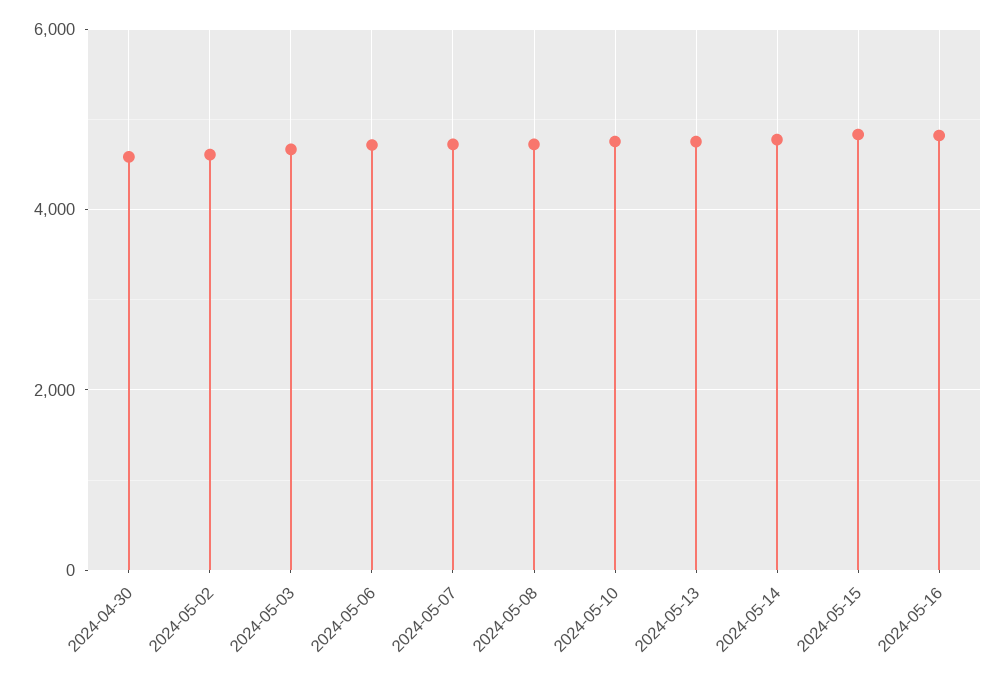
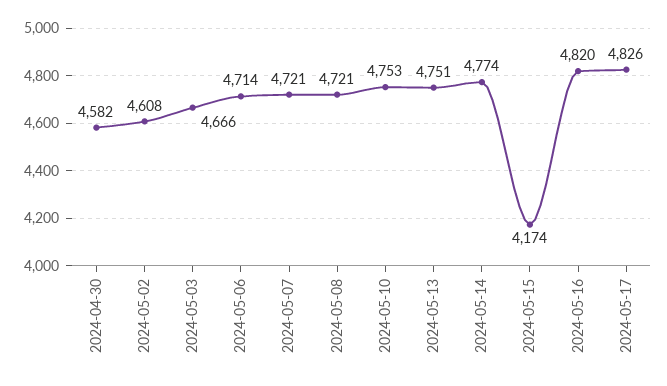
2024-05-15: 4800 -> 4174
2024-05-17: none -> 4826

